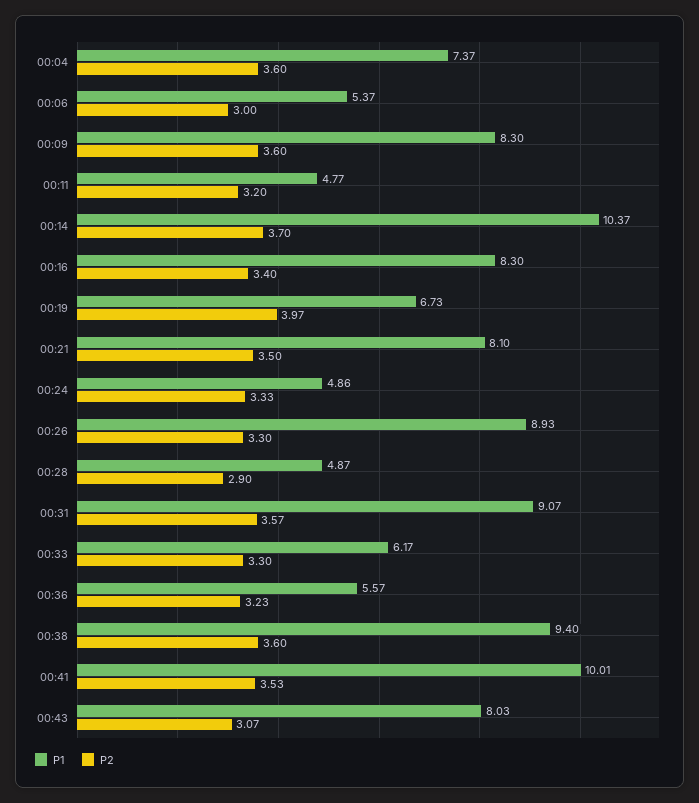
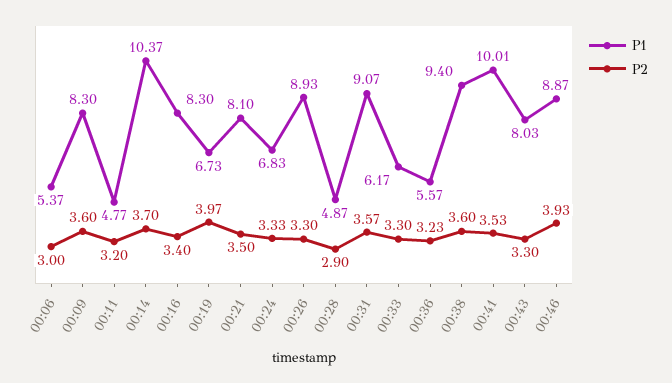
P1, 00:04: 7.37 -> none
P2, 00:04: 3.6 -> none
P1, 00:24: 4.86 -> 6.83
P2, 00:43: 3.07 -> 3.3
P1, 00:46: none -> 8.87
P2, 00:46: none -> 3.93

